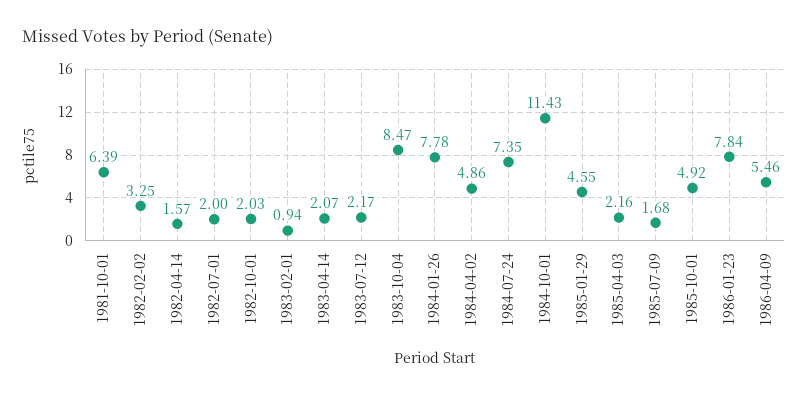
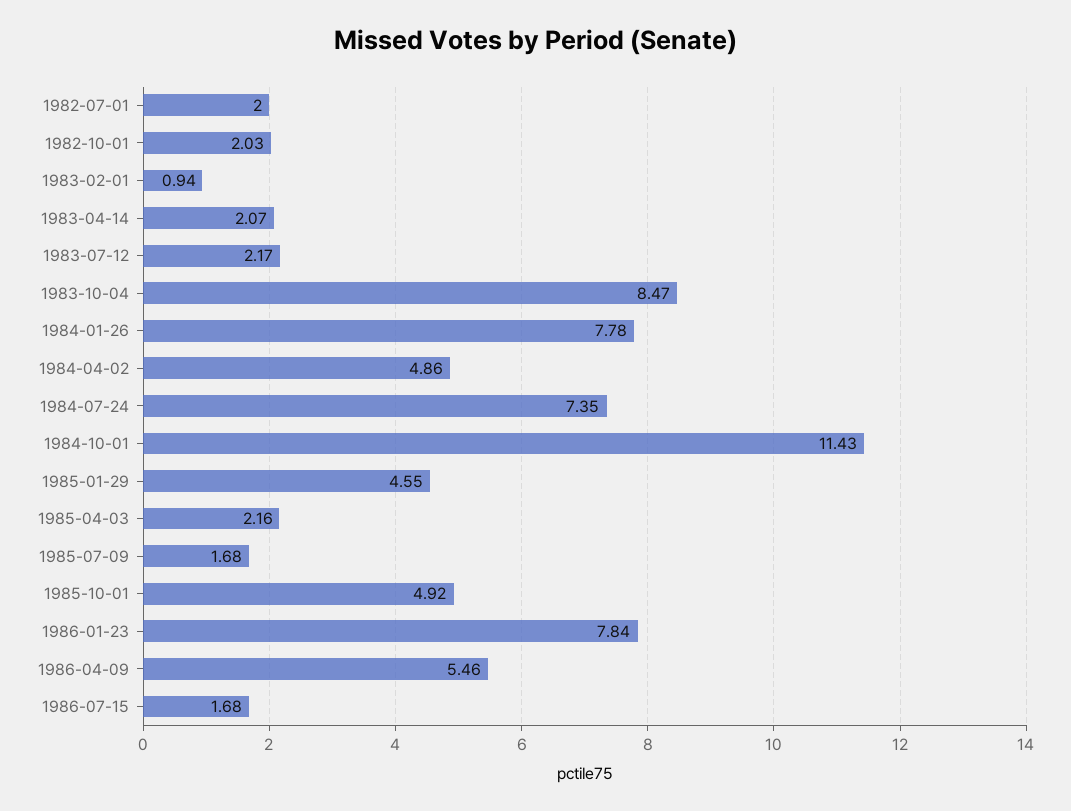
1981-10-01: 6.39 -> none
1982-02-02: 3.25 -> none
1982-04-14: 1.57 -> none
1986-07-15: none -> 1.68

